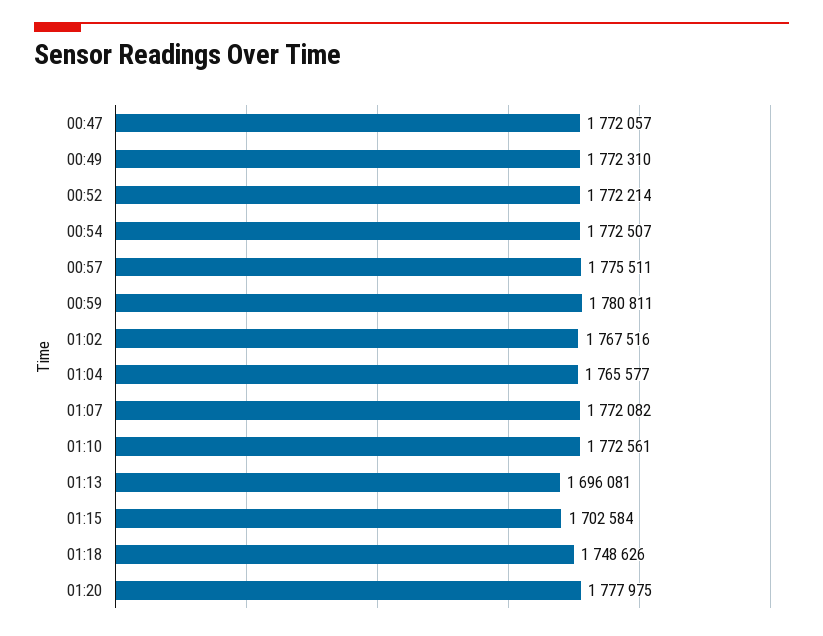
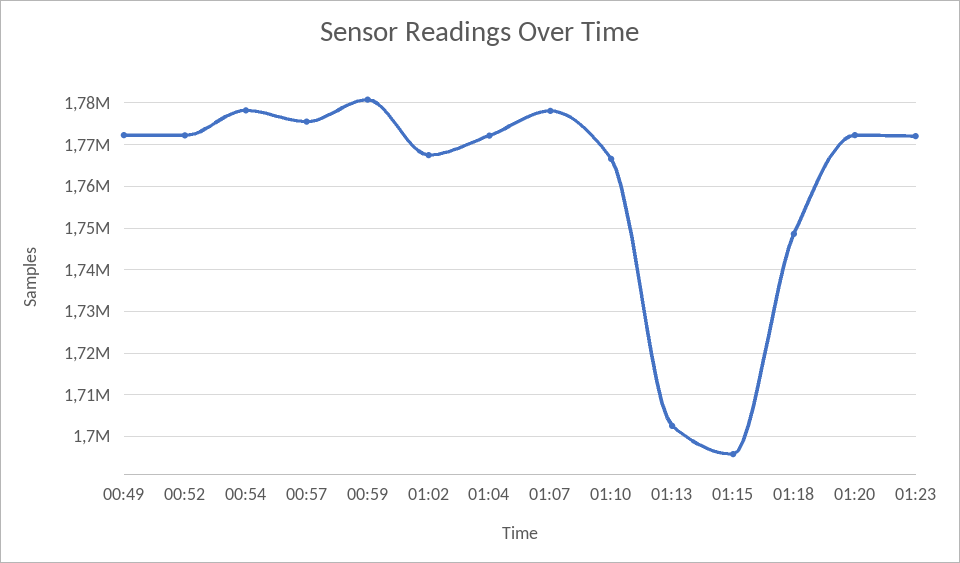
00:47: 1772057 -> none
00:54: 1772507 -> 1778000
01:04: 1765577 -> 1772000
01:07: 1772082 -> 1778000
01:10: 1772561 -> 1766000
01:13: 1696081 -> 1702000
01:15: 1702584 -> 1696000
01:20: 1777975 -> 1772000
01:23: none -> 1772000

